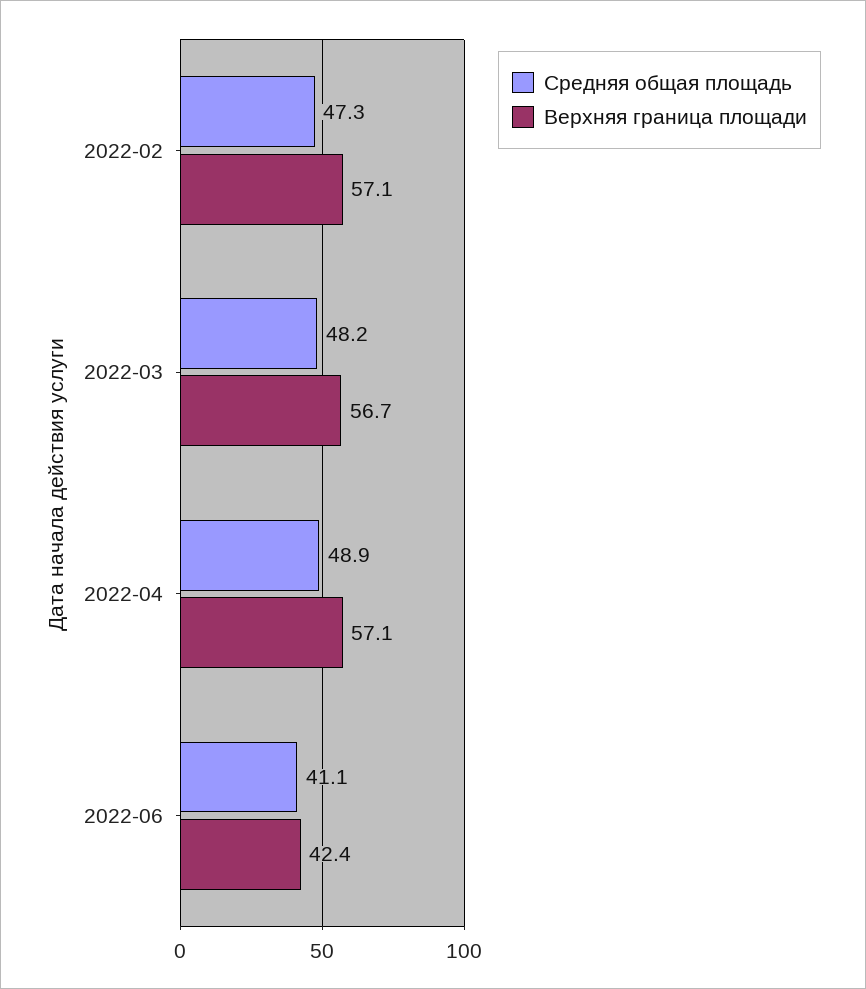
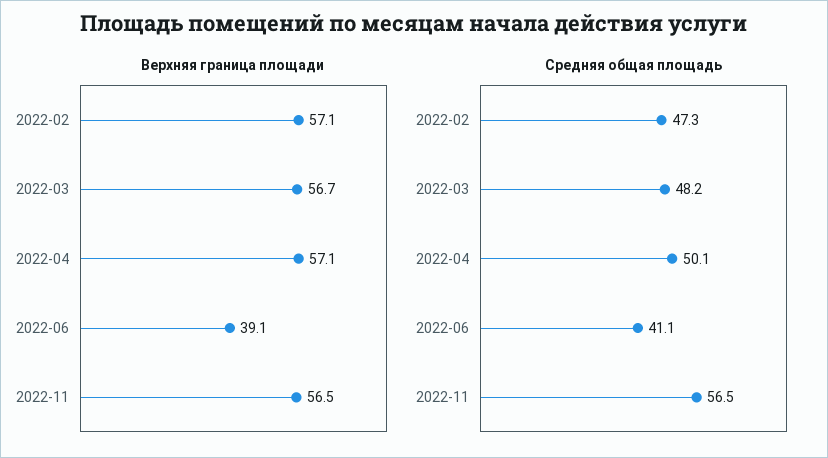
Средняя общая площадь, 2022-04: 48.9 -> 50.1
Верхняя граница площади, 2022-06: 42.4 -> 39.1
Верхняя граница площади, 2022-11: none -> 56.5
Средняя общая площадь, 2022-11: none -> 56.5

